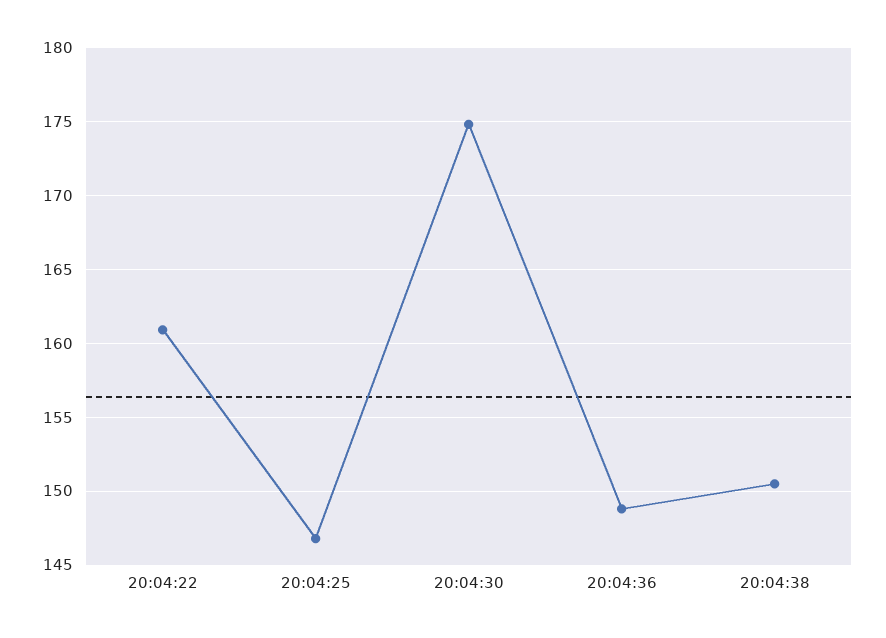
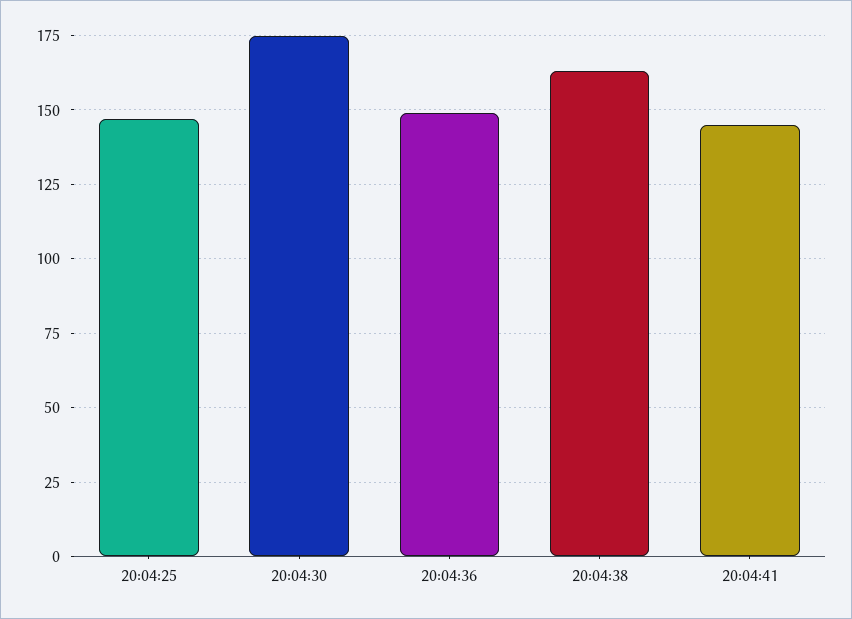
20:04:22: 161 -> none
20:04:38: 150.5 -> 162.5
20:04:41: none -> 145

